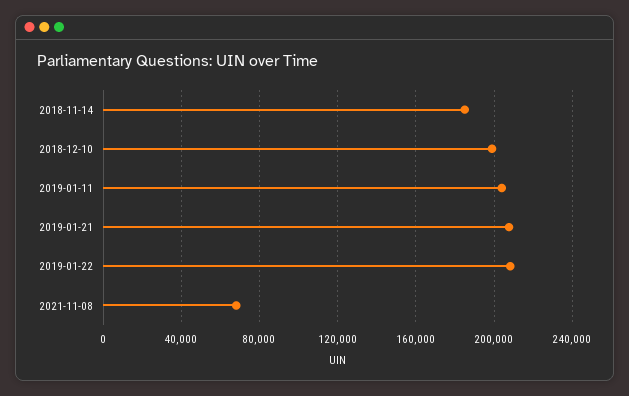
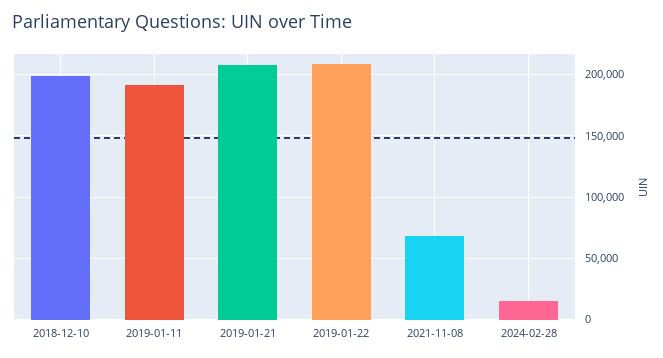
2018-11-14: 185000 -> none
2019-01-11: 205000 -> 190000
2024-02-28: none -> 15000

